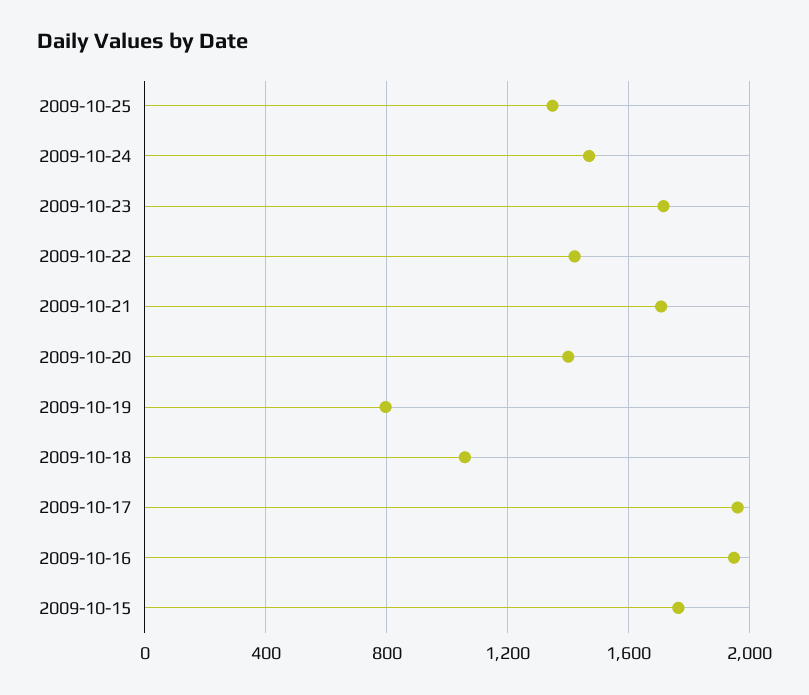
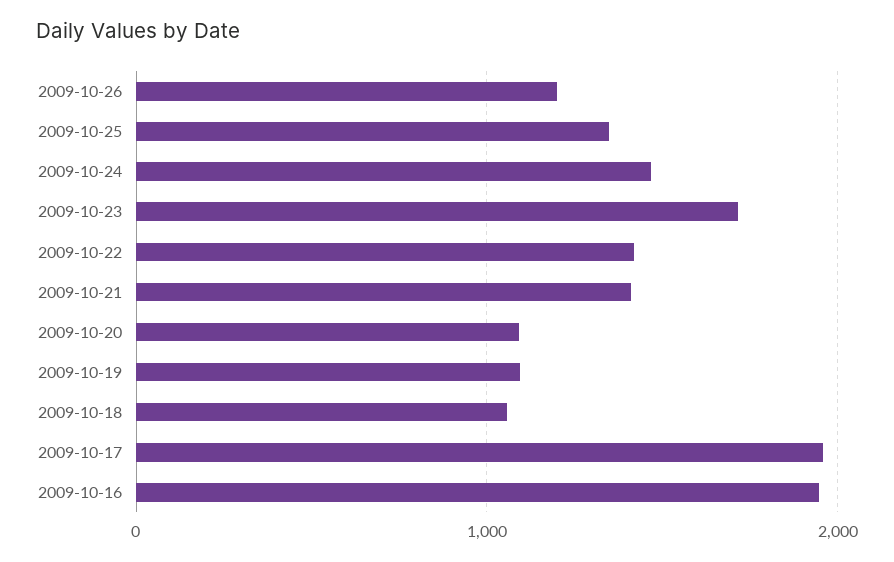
2009-10-21: 1700 -> 1400
2009-10-20: 1400 -> 1100
2009-10-19: 800 -> 1100
2009-10-15: 1750 -> none
2009-10-26: none -> 1200

